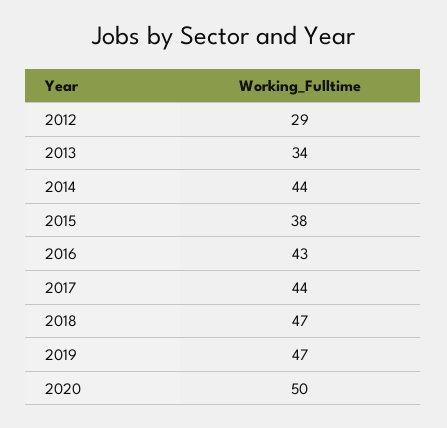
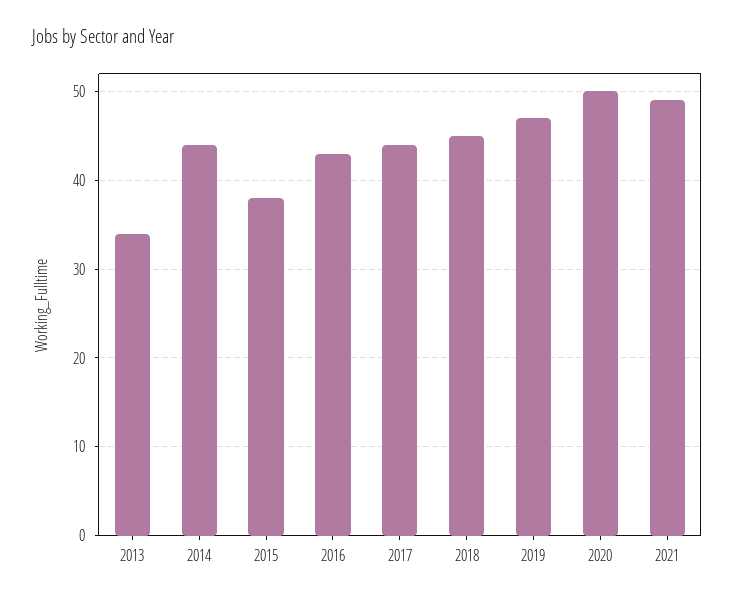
2012: 29 -> none
2018: 47 -> 45
2021: none -> 49

